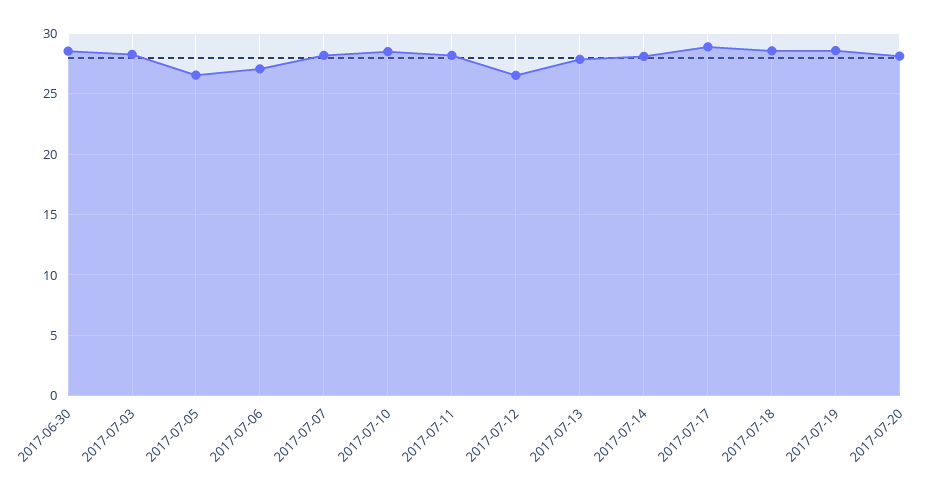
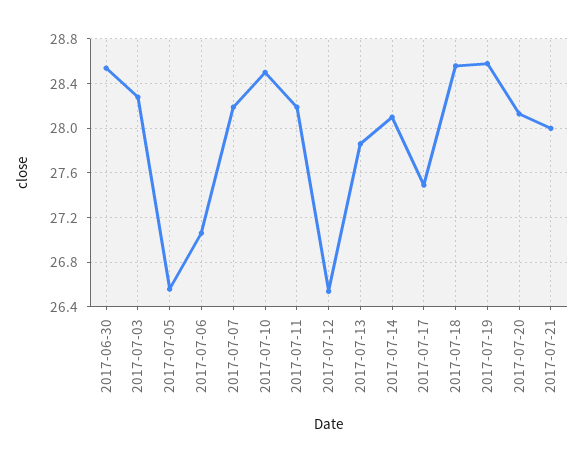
2017-07-17: 29 -> 27.5
2017-07-21: none -> 28

